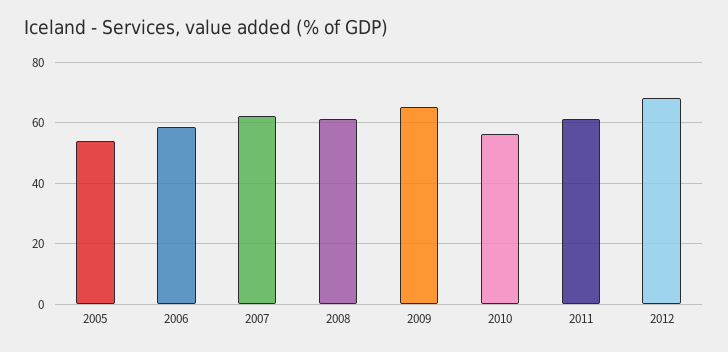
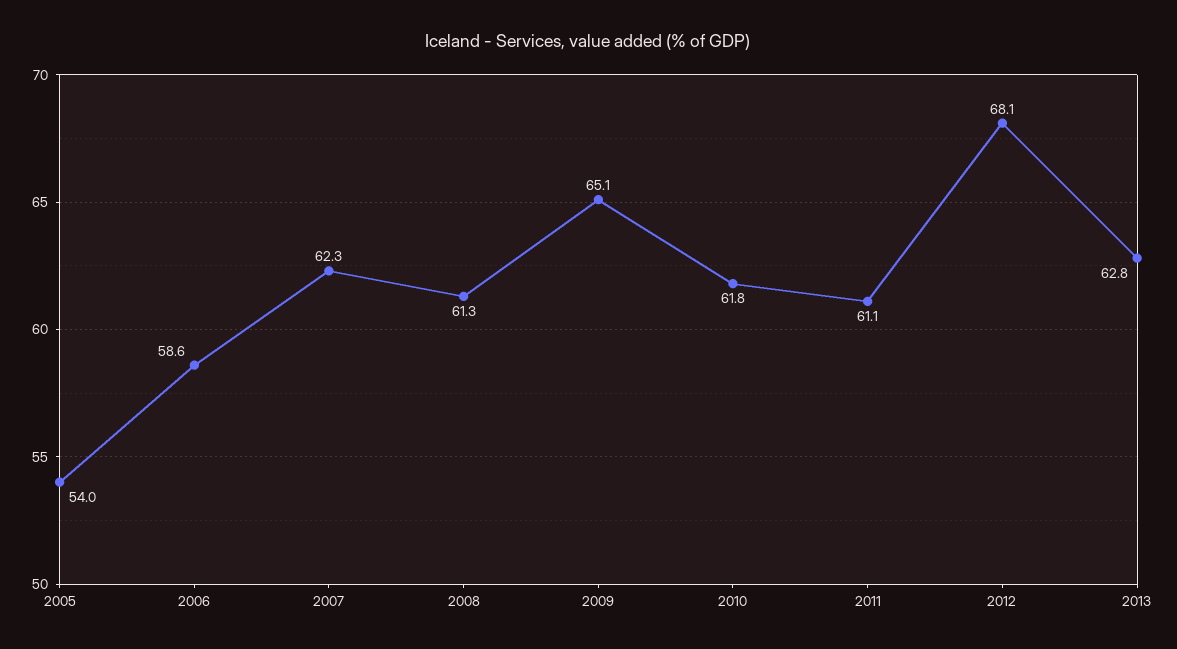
2010: 56 -> 61.8
2013: none -> 62.8

